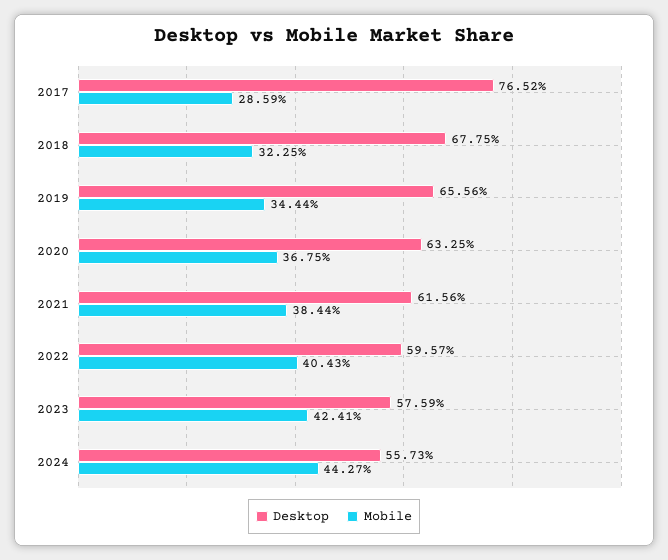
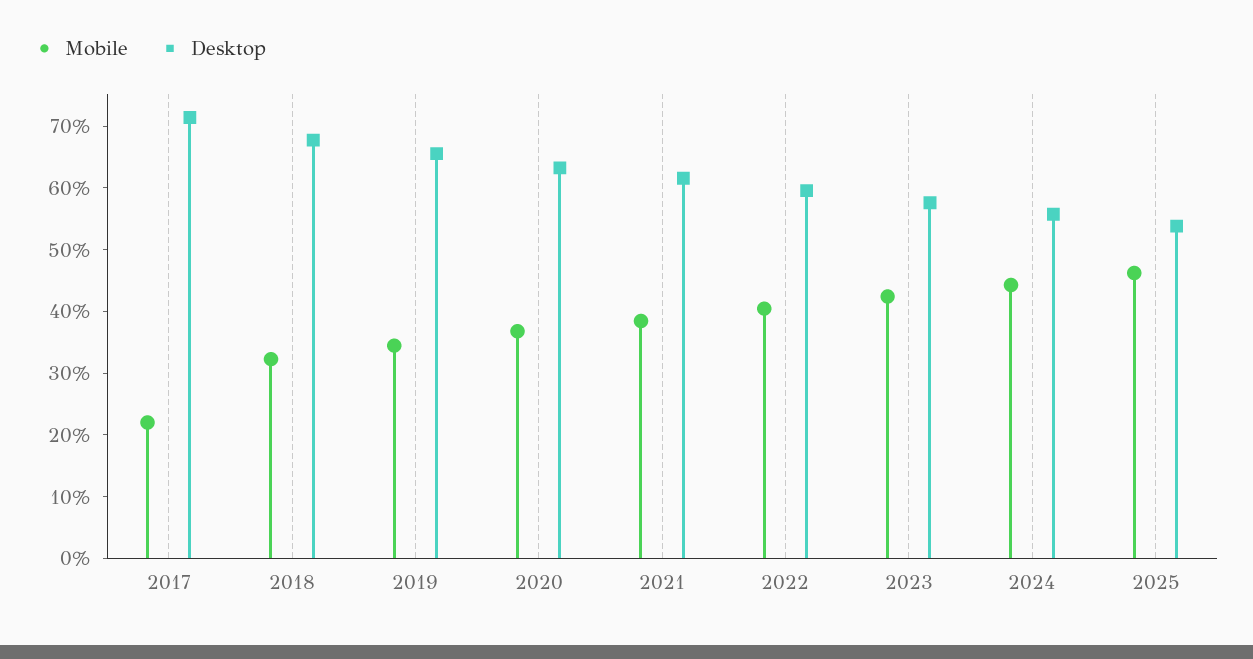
Desktop, 2017: 76.52 -> 72
Mobile, 2017: 28.59 -> 22
Mobile, 2025: none -> 46
Desktop, 2025: none -> 54

